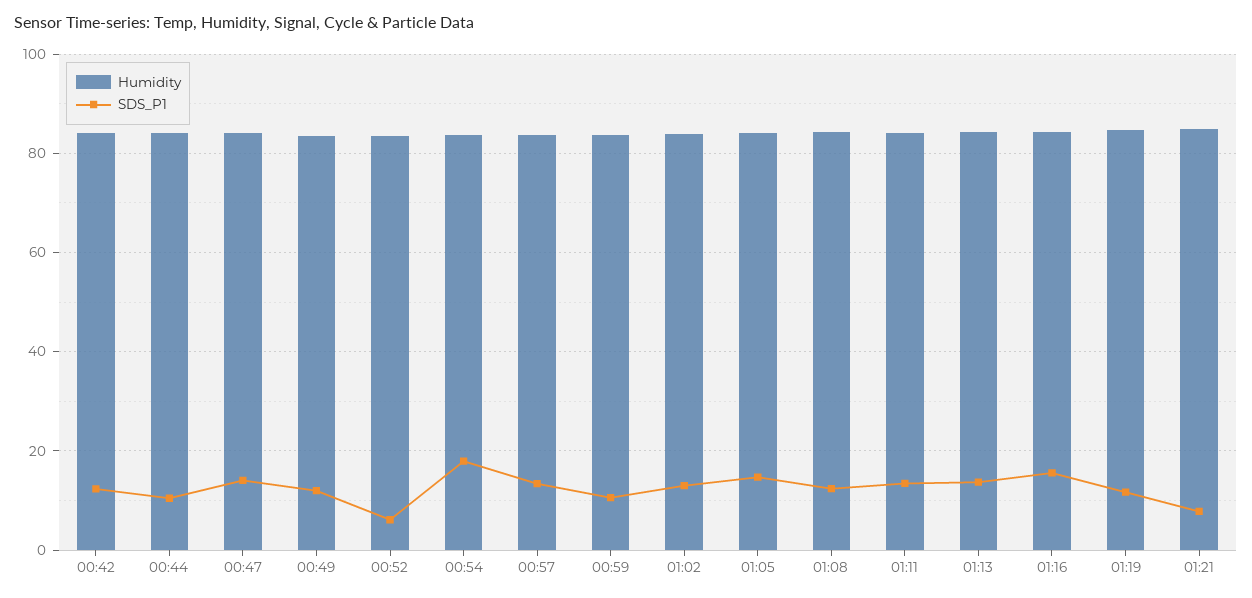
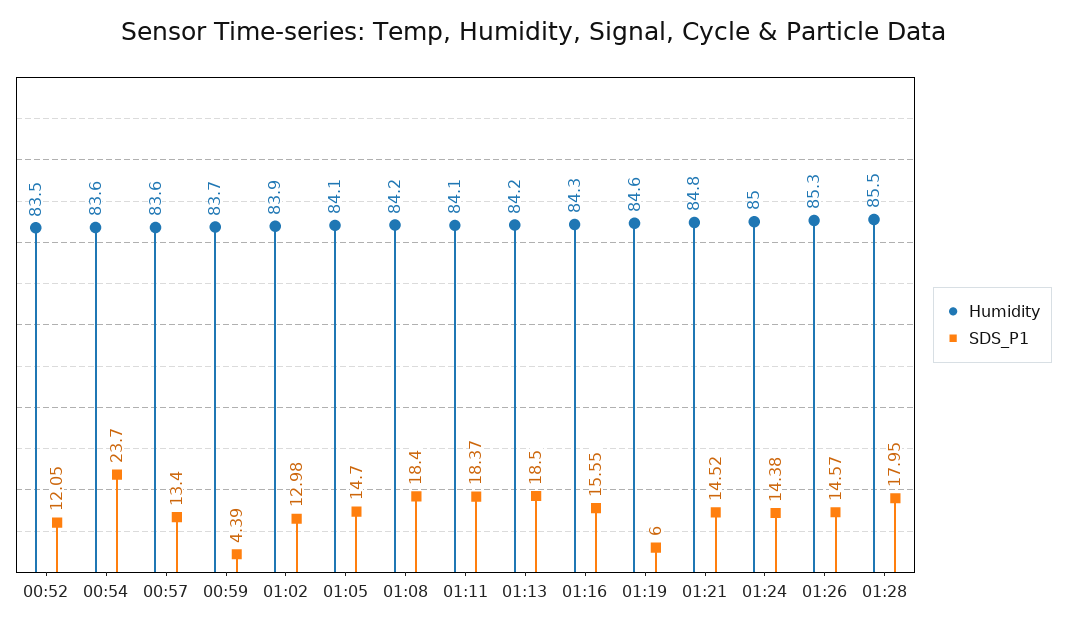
Humidity, 00:42: 84 -> none
SDS_P1, 00:42: 12 -> none
Humidity, 00:44: 84 -> none
SDS_P1, 00:44: 10 -> none
Humidity, 00:47: 84 -> none
SDS_P1, 00:47: 14 -> none
Humidity, 00:49: 84 -> none
SDS_P1, 00:49: 12 -> none
SDS_P1, 00:52: 6 -> 12.05
SDS_P1, 00:54: 18 -> 23.7
SDS_P1, 00:59: 10 -> 4.39
SDS_P1, 01:08: 12 -> 18.4
SDS_P1, 01:11: 14 -> 18.37
SDS_P1, 01:13: 14 -> 18.5
SDS_P1, 01:19: 12 -> 6
SDS_P1, 01:21: 8 -> 14.52
Humidity, 01:24: none -> 85
SDS_P1, 01:24: none -> 14.38
Humidity, 01:26: none -> 85.3
SDS_P1, 01:26: none -> 14.57
Humidity, 01:28: none -> 85.5
SDS_P1, 01:28: none -> 17.95

